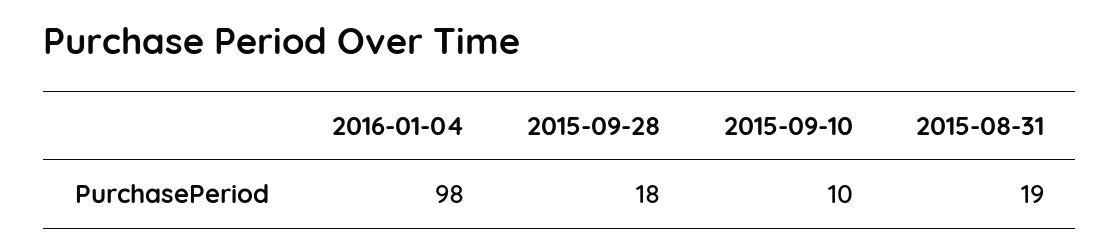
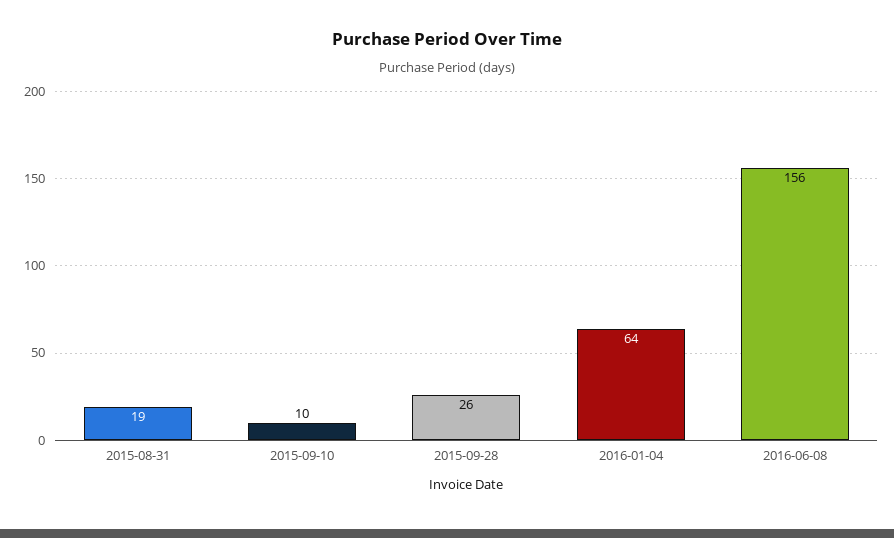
2016-01-04: 98 -> 64
2015-09-28: 18 -> 26
2016-06-08: none -> 156

